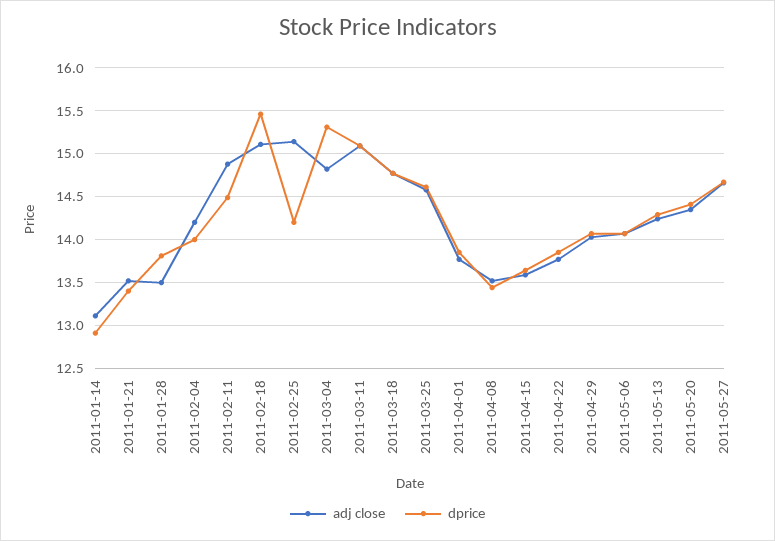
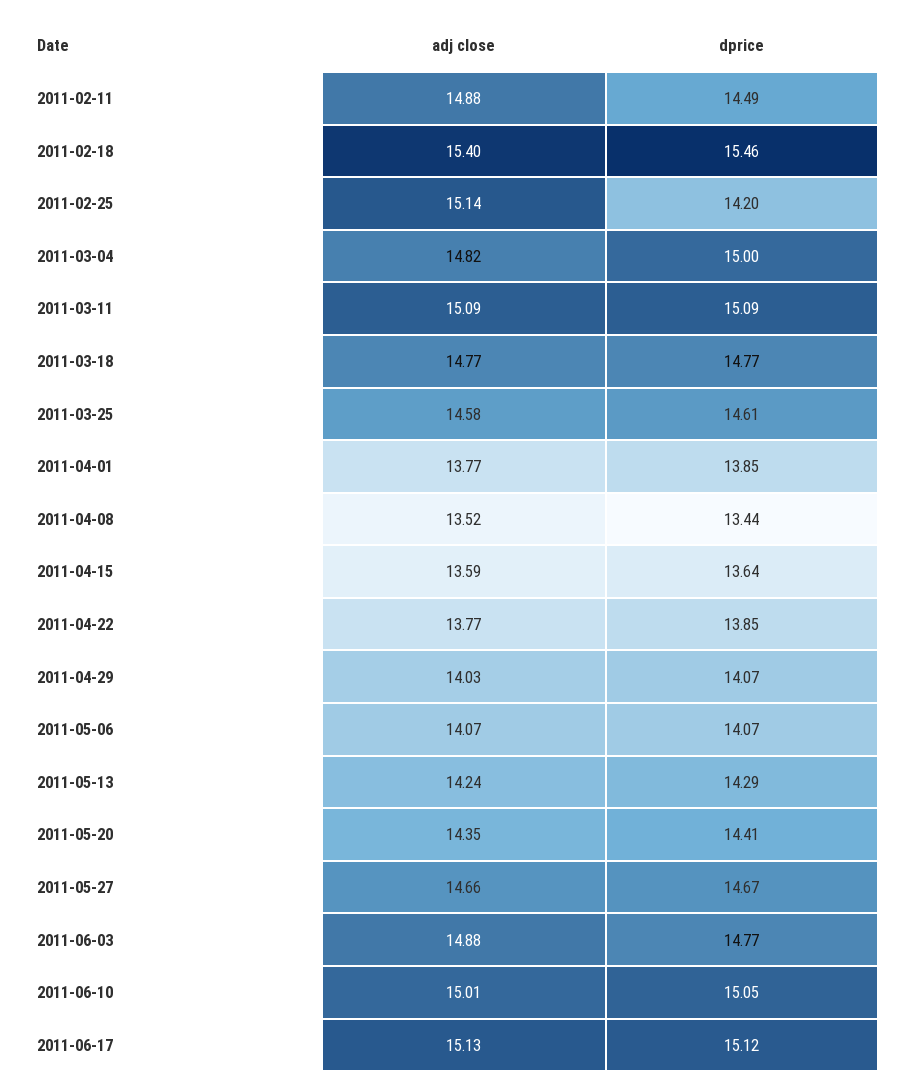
adj close, 2011-01-14: 13.1 -> none
dprice, 2011-01-14: 12.9 -> none
adj close, 2011-01-21: 13.5 -> none
dprice, 2011-01-21: 13.4 -> none
adj close, 2011-01-28: 13.5 -> none
dprice, 2011-01-28: 13.8 -> none
adj close, 2011-02-04: 14.2 -> none
dprice, 2011-02-04: 14 -> none
adj close, 2011-02-18: 15.1 -> 15.4
dprice, 2011-03-04: 15.3 -> 15
adj close, 2011-06-03: none -> 14.88
dprice, 2011-06-03: none -> 14.77
adj close, 2011-06-10: none -> 15.01
dprice, 2011-06-10: none -> 15.05
adj close, 2011-06-17: none -> 15.13
dprice, 2011-06-17: none -> 15.12

